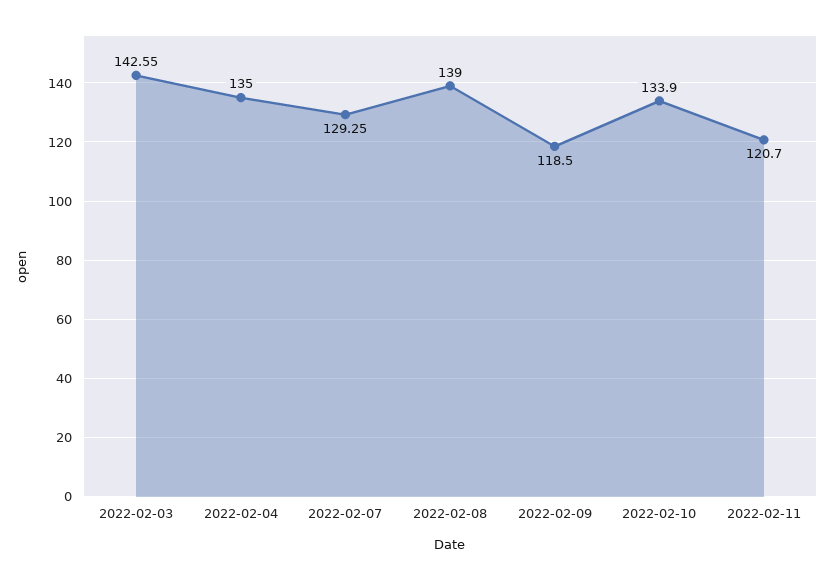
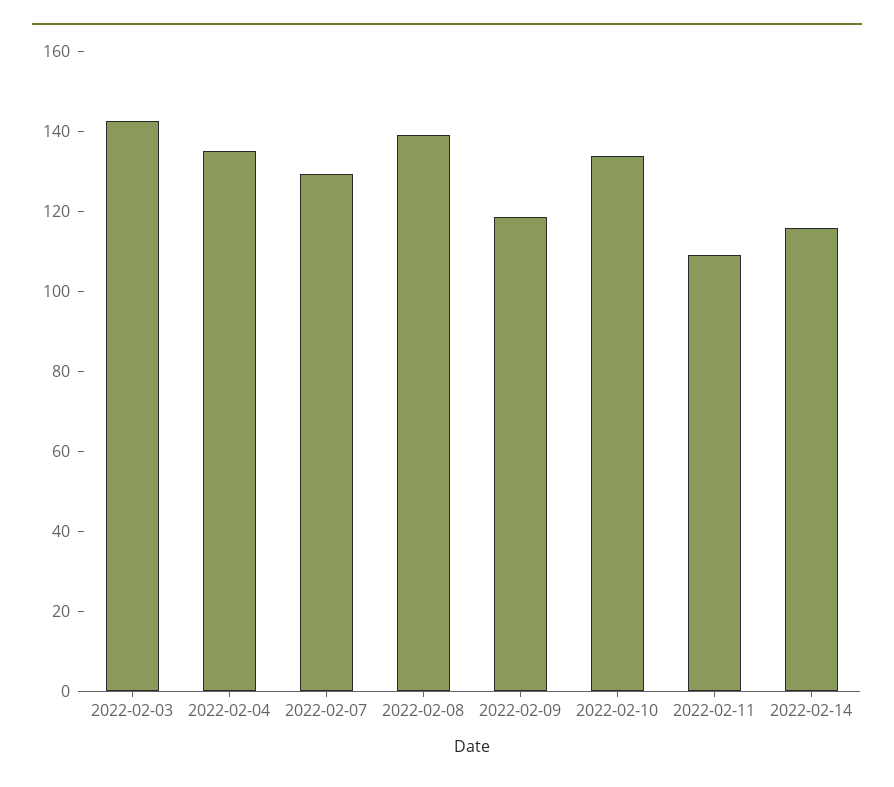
2022-02-11: 120.7 -> 110
2022-02-14: none -> 115

